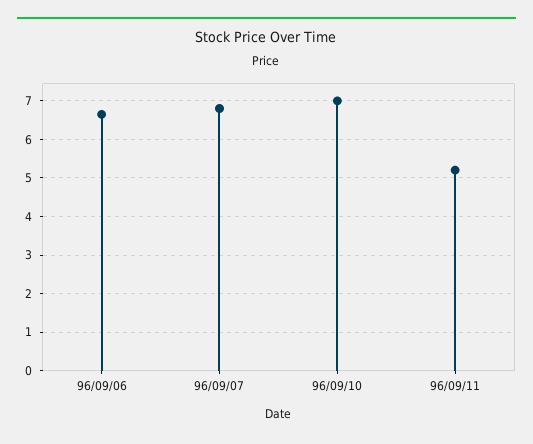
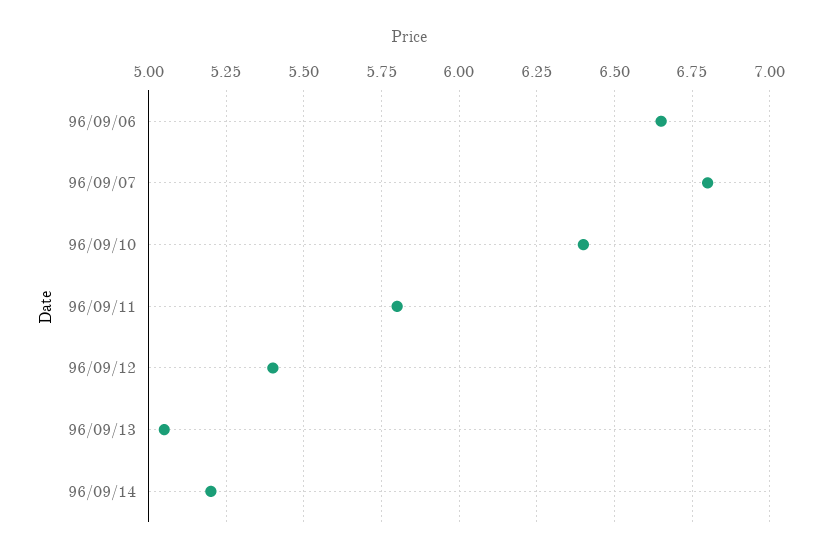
96/09/10: 7 -> 6.4
96/09/11: 5.2 -> 5.8
96/09/12: none -> 5.4
96/09/13: none -> 5.05
96/09/14: none -> 5.2

